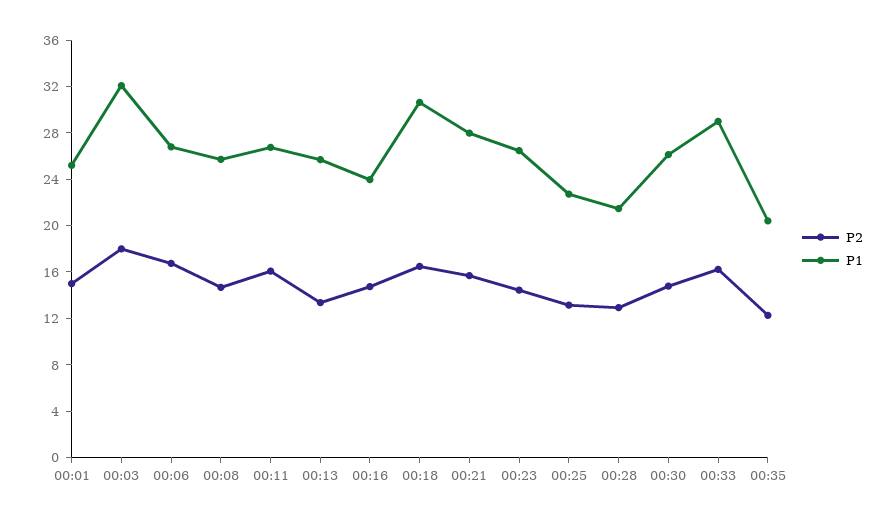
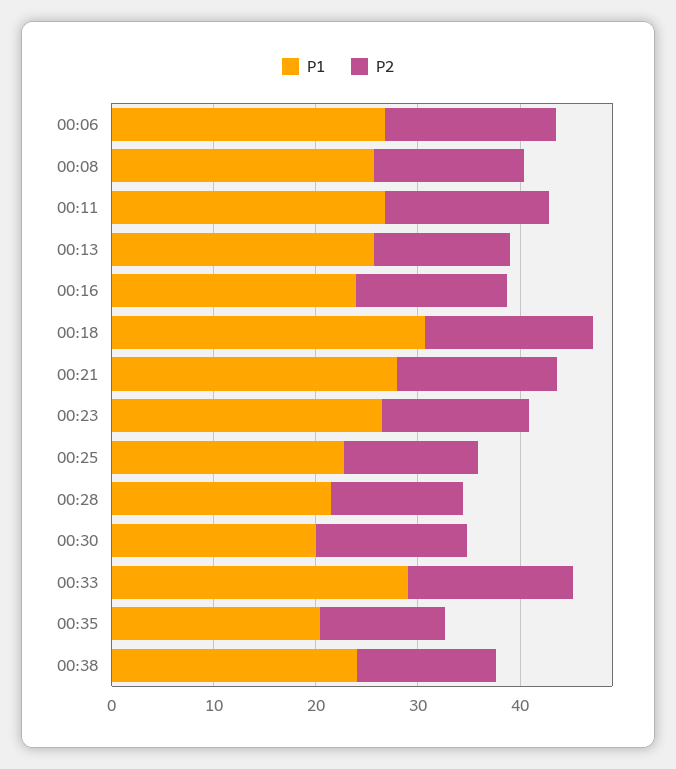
P2, 00:01: 15 -> none
P1, 00:01: 25 -> none
P2, 00:03: 18 -> none
P1, 00:03: 32 -> none
P1, 00:30: 26 -> 20
P1, 00:38: none -> 24
P2, 00:38: none -> 14

